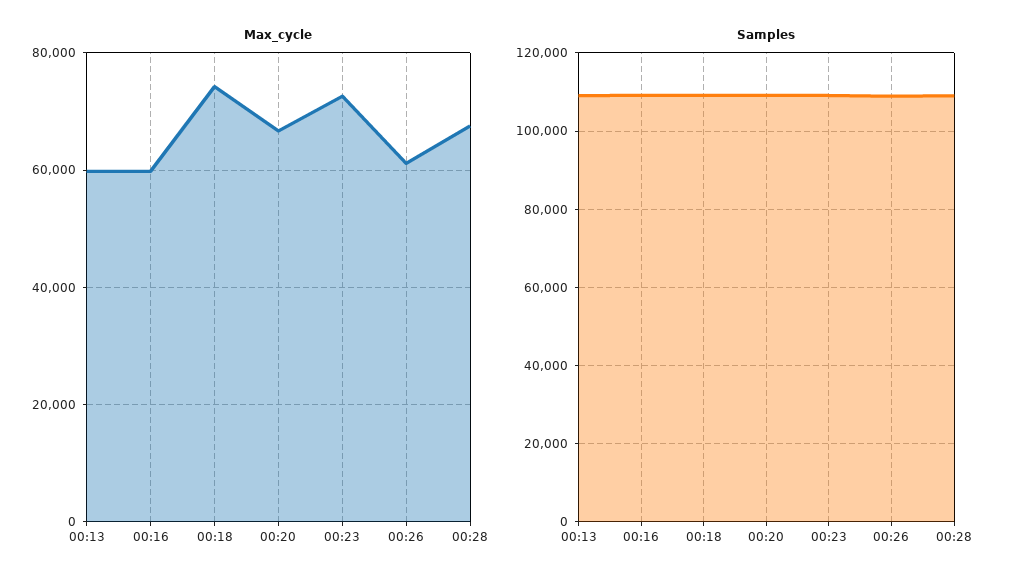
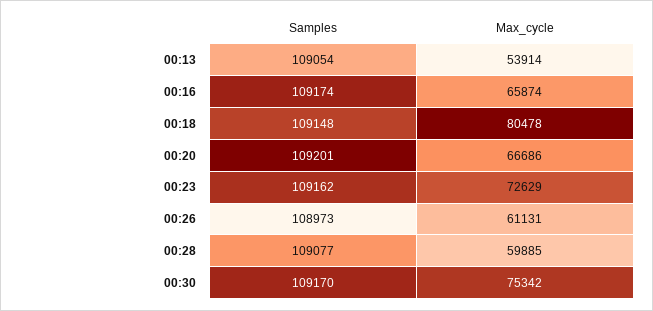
Max_cycle, 00:13: 60000 -> 53914
Max_cycle, 00:16: 60000 -> 65874
Max_cycle, 00:18: 74000 -> 80478
Max_cycle, 00:28: 68000 -> 59885
Samples, 00:30: none -> 109170
Max_cycle, 00:30: none -> 75342

